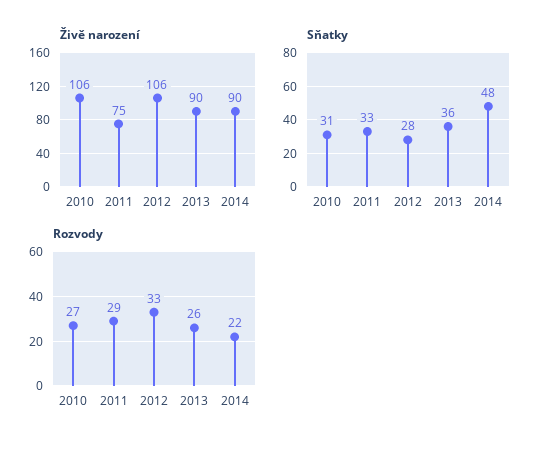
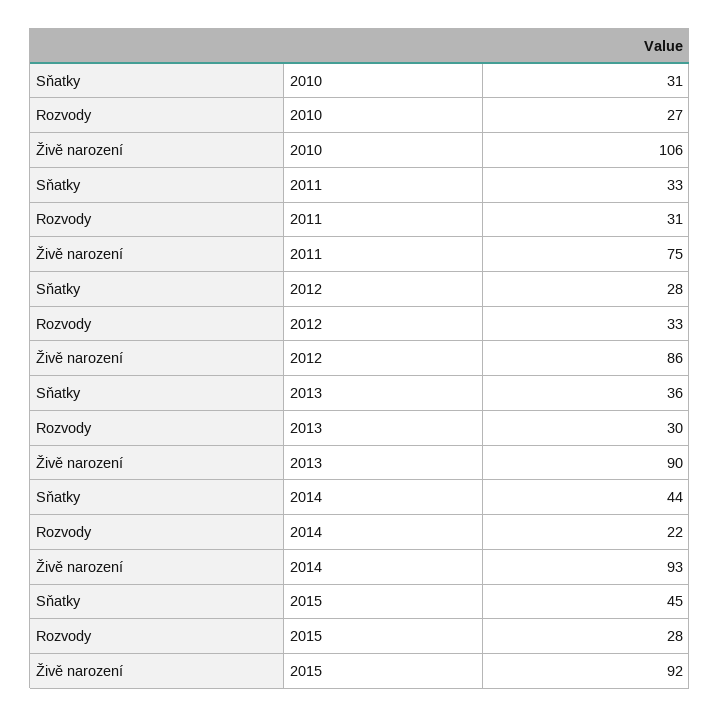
Živě narození, 2012: 106 -> 86
Živě narození, 2014: 90 -> 93
Sňatky, 2014: 48 -> 44
Rozvody, 2011: 29 -> 31
Rozvody, 2013: 26 -> 30
Sňatky, 2015: none -> 45
Rozvody, 2015: none -> 28
Živě narození, 2015: none -> 92

